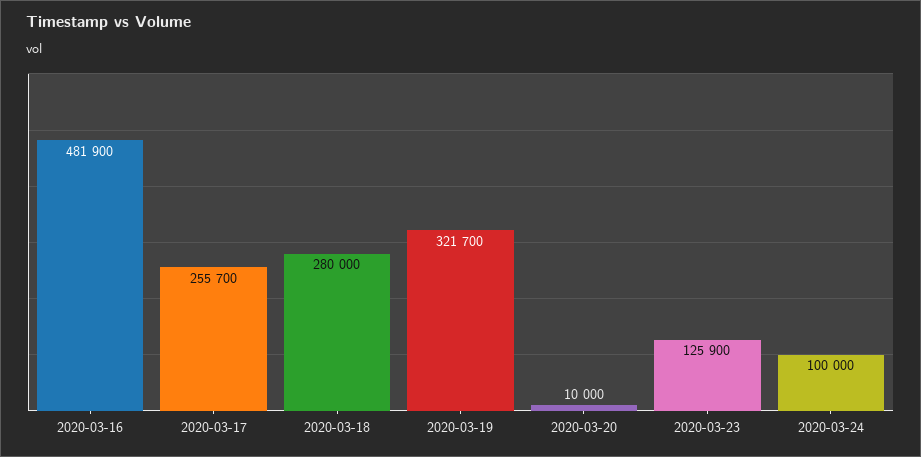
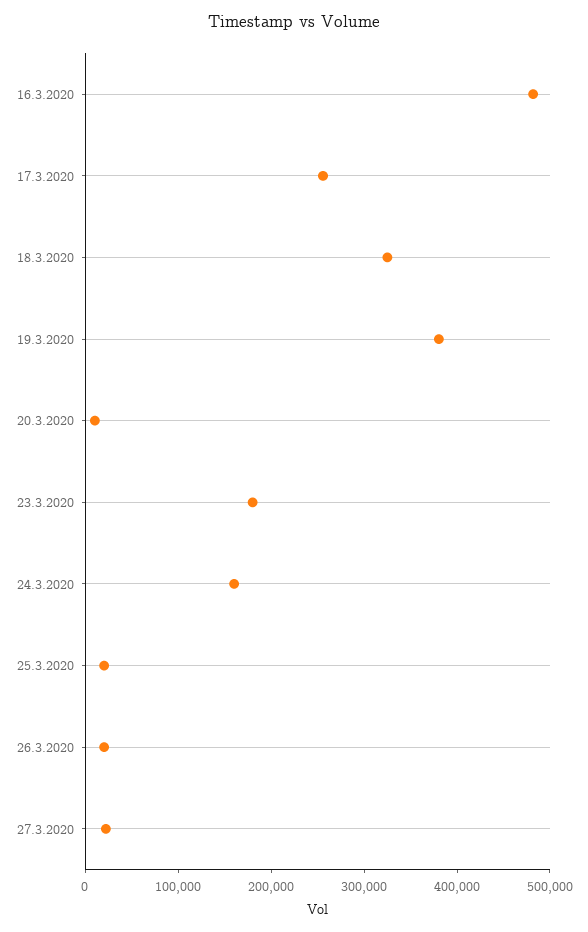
2020-03-18: 280000 -> 320000
2020-03-19: 321700 -> 380000
2020-03-23: 125900 -> 180000
2020-03-24: 100000 -> 160000
25.3.2020: none -> 20000
26.3.2020: none -> 20000
27.3.2020: none -> 20000

